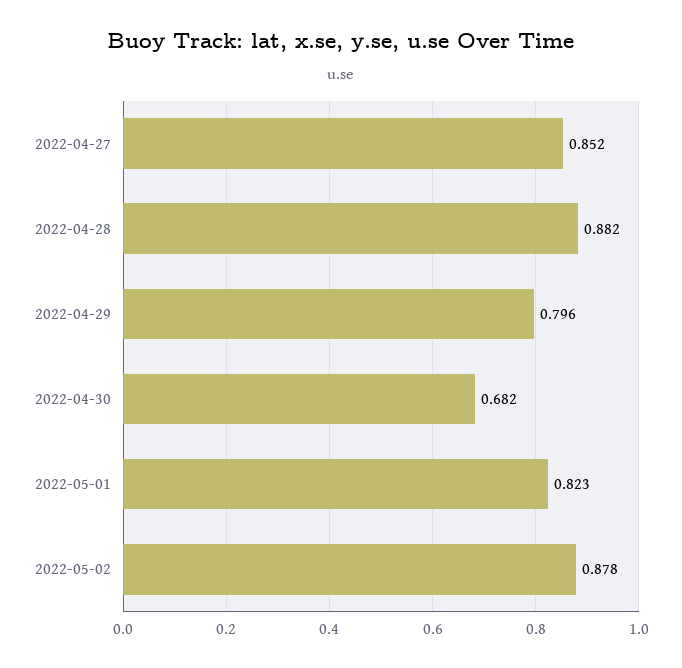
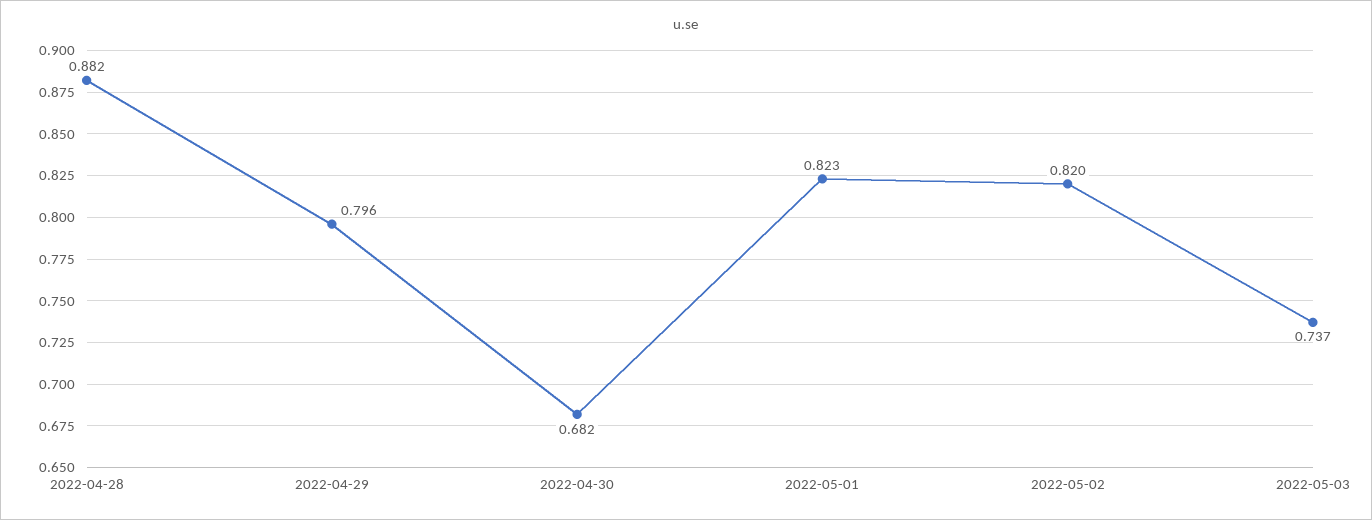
2022-04-27: 0.852 -> none
2022-05-02: 0.878 -> 0.82
2022-05-03: none -> 0.737

